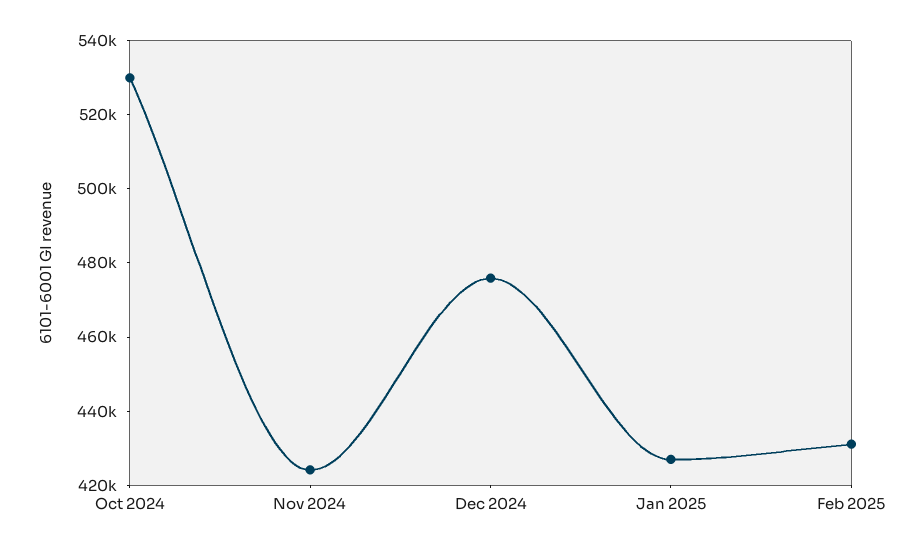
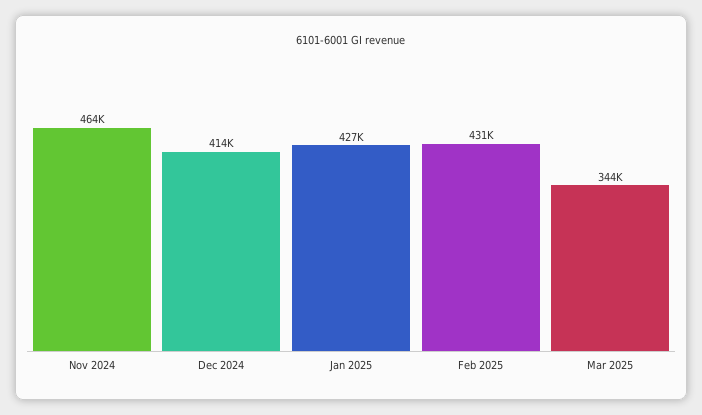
Oct 2024: 530000 -> none
Nov 2024: 425000 -> 464000
Dec 2024: 475000 -> 414000
Mar 2025: none -> 344000

